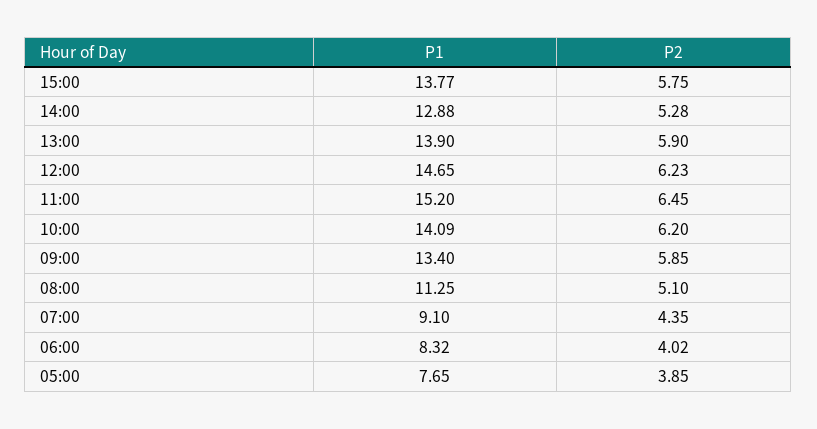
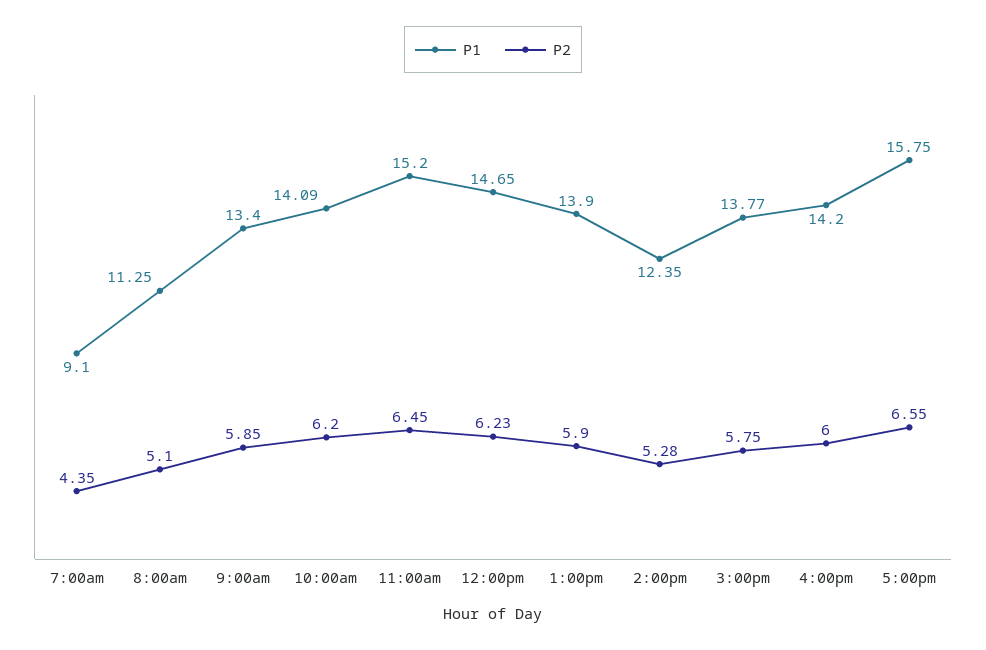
P1, 14:00: 12.88 -> 12.35
P1, 06:00: 8.32 -> none
P2, 06:00: 4.02 -> none
P1, 05:00: 7.65 -> none
P2, 05:00: 3.85 -> none
P1, 4:00pm: none -> 14.2
P2, 4:00pm: none -> 6
P1, 5:00pm: none -> 15.75
P2, 5:00pm: none -> 6.55

